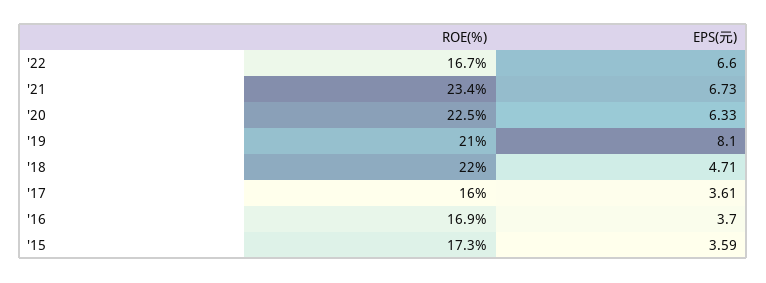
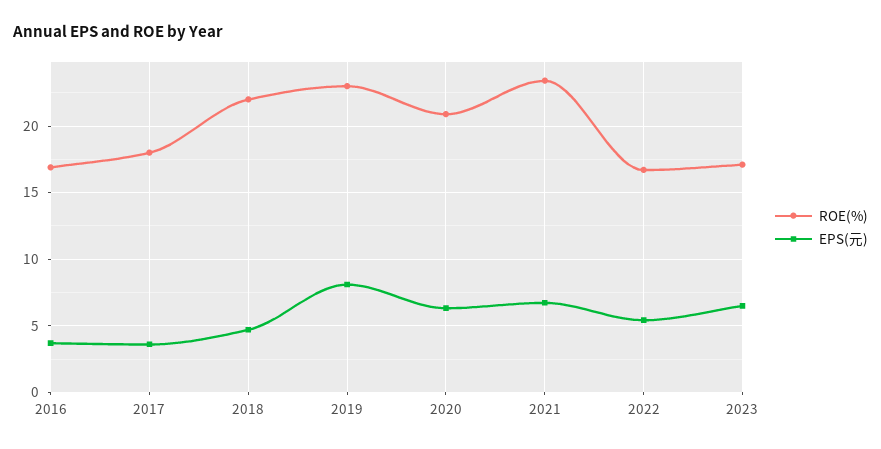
EPS(元), '22: 6.6 -> 5.5
ROE(%), '20: 22.5 -> 21
ROE(%), '19: 21 -> 23
ROE(%), '17: 16 -> 18
ROE(%), '15: 17.3 -> none
EPS(元), '15: 3.59 -> none
ROE(%), 2023: none -> 17
EPS(元), 2023: none -> 6.5

